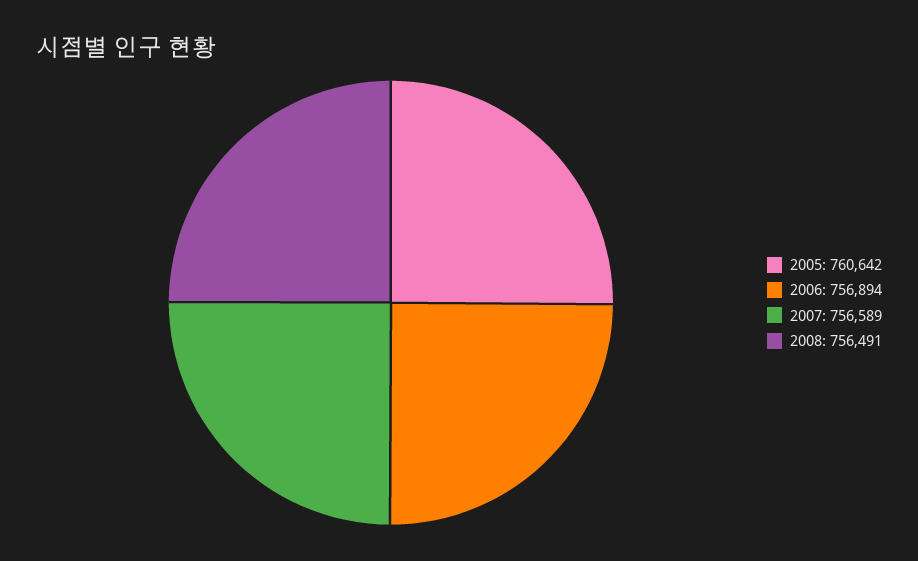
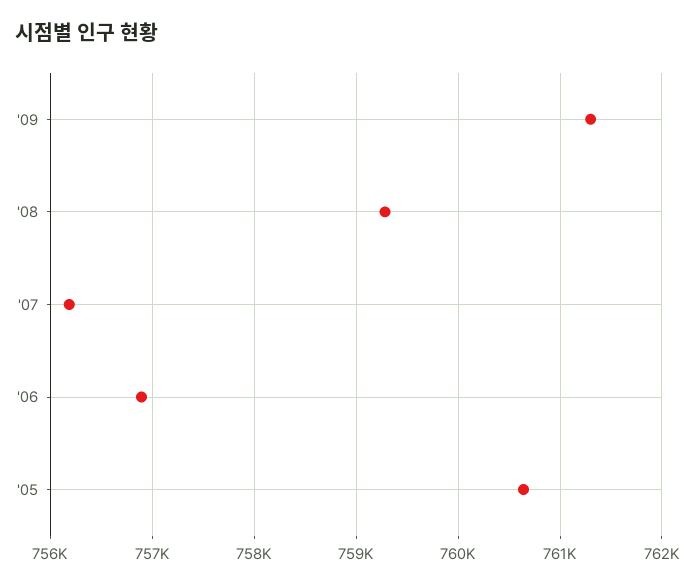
2007: 756589 -> 756200
2008: 756491 -> 759300
'09: none -> 761300

